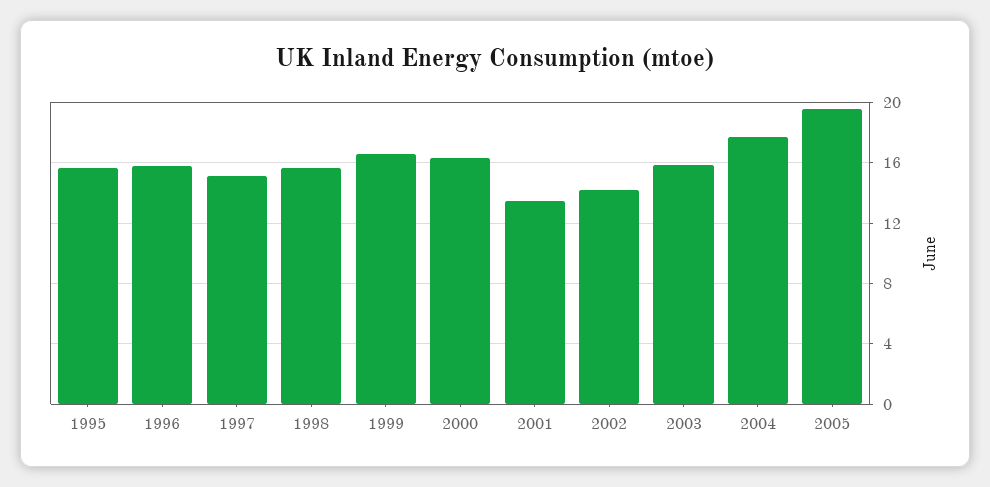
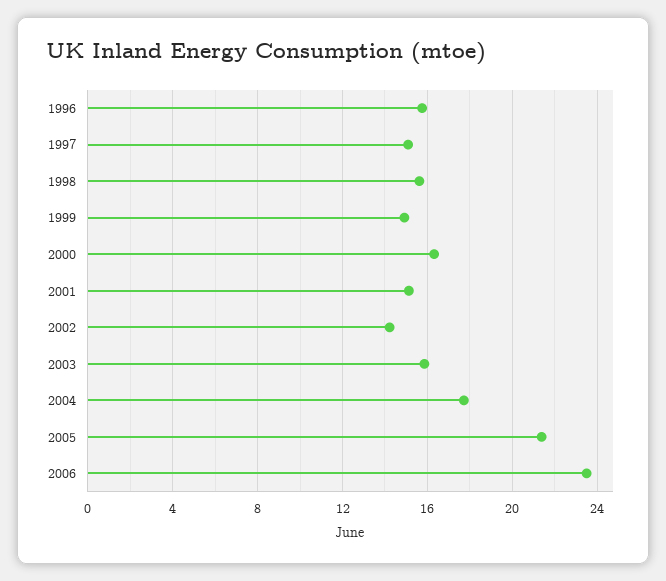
1995: 15.5 -> none
1999: 16.5 -> 15
2001: 13.5 -> 15
2005: 19.5 -> 21.5
2006: none -> 23.5

